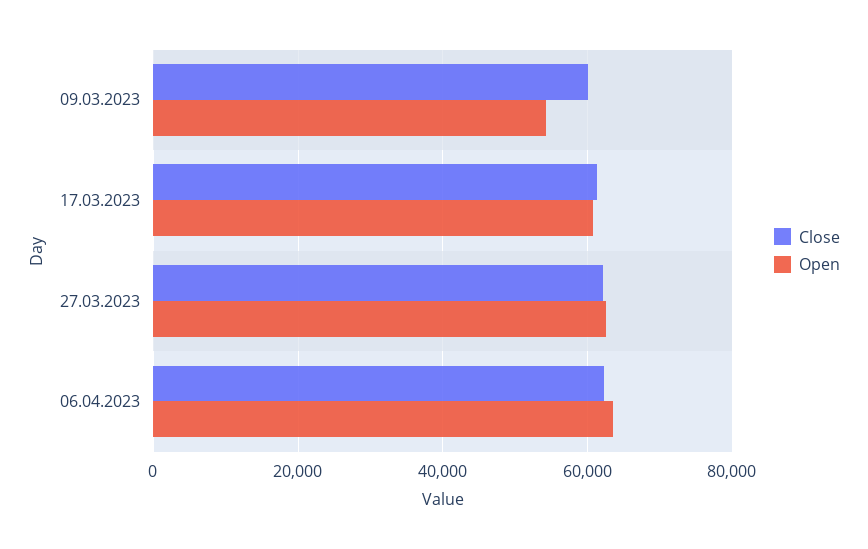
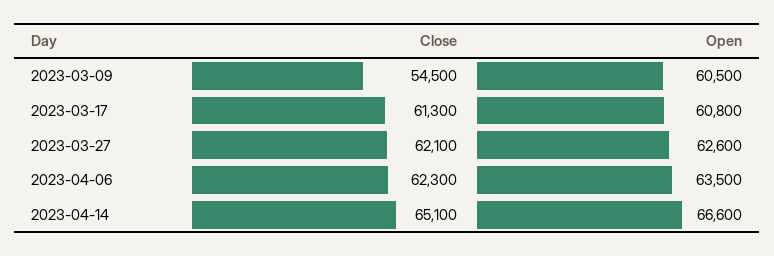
Close, 09.03.2023: 60000 -> 54500
Open, 09.03.2023: 54000 -> 60500
Close, 2023-04-14: none -> 65100
Open, 2023-04-14: none -> 66600

